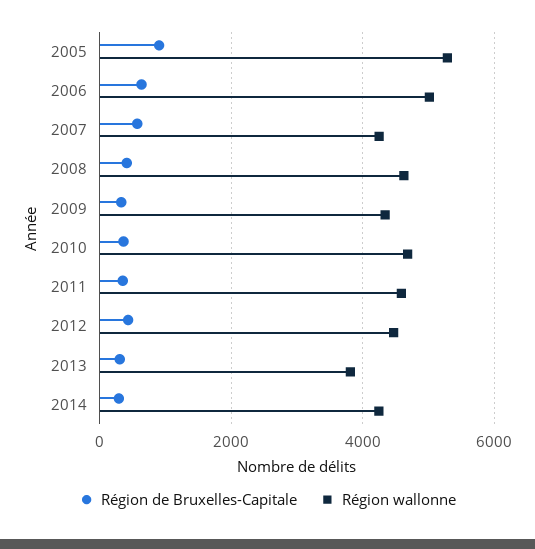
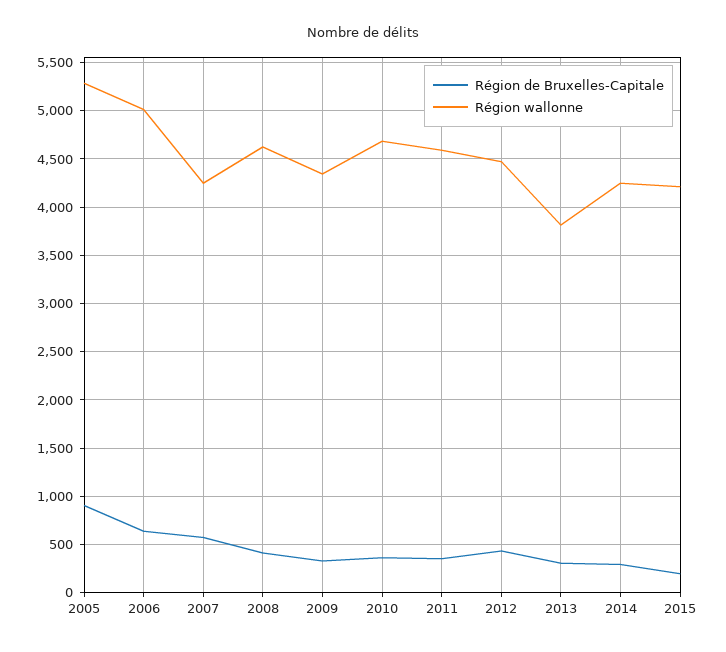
Région de Bruxelles-Capitale, 2015: none -> 200
Région wallonne, 2015: none -> 4200

